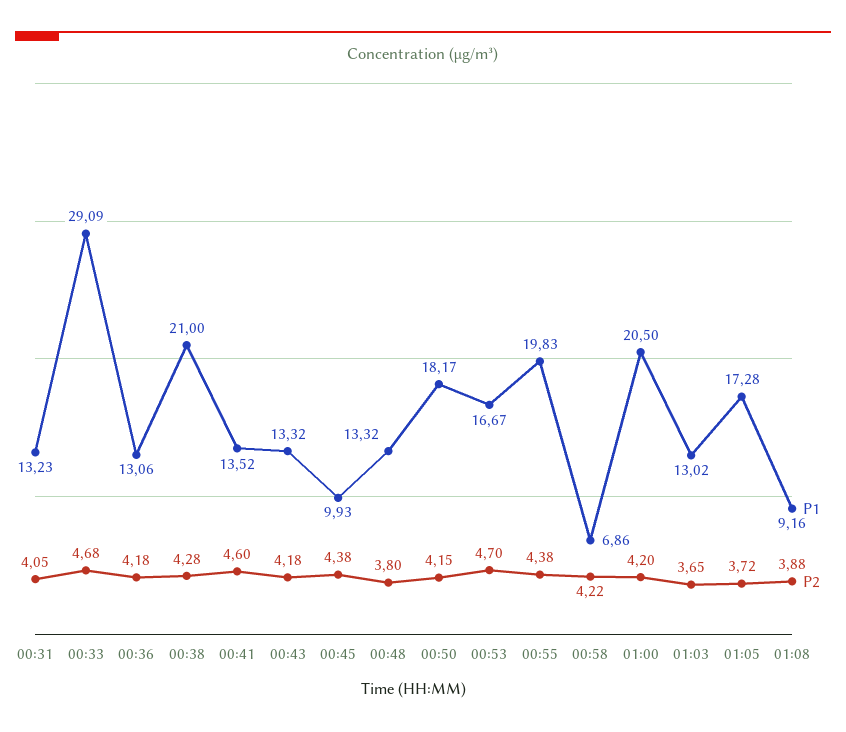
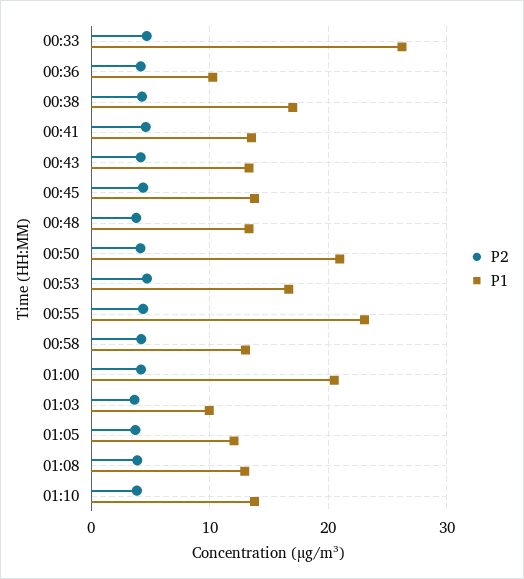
P1, 00:31: 13.23 -> none
P2, 00:31: 4.05 -> none
P1, 00:33: 29.09 -> 26
P1, 00:36: 13.06 -> 10
P1, 00:38: 21 -> 17
P1, 00:45: 9.93 -> 14
P1, 00:50: 18.17 -> 21
P1, 00:55: 19.83 -> 23
P1, 00:58: 6.86 -> 13
P1, 01:03: 13.02 -> 10
P1, 01:05: 17.28 -> 12
P1, 01:08: 9.16 -> 13
P2, 01:10: none -> 4
P1, 01:10: none -> 14

